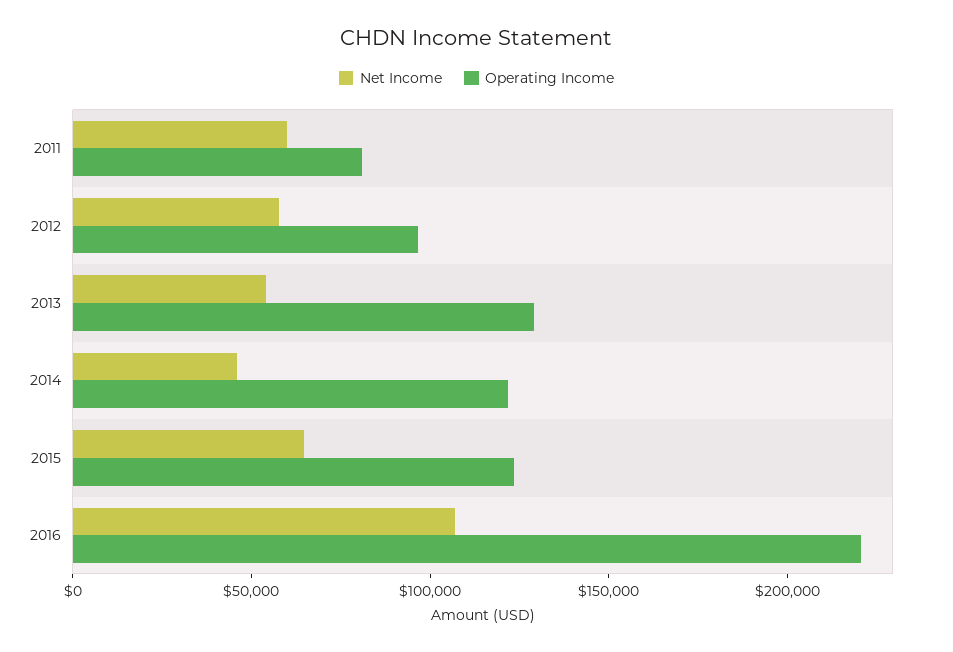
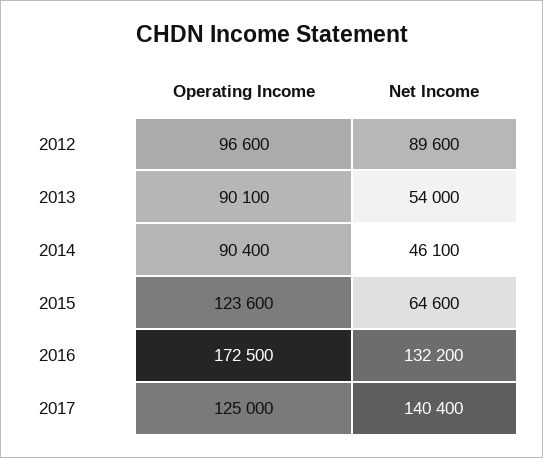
Net Income, 2011: 60000 -> none
Operating Income, 2011: 80000 -> none
Net Income, 2012: 60000 -> 89600
Operating Income, 2013: 130000 -> 90100
Operating Income, 2014: 120000 -> 90400
Net Income, 2016: 110000 -> 132200
Operating Income, 2016: 220000 -> 172500
Operating Income, 2017: none -> 125000
Net Income, 2017: none -> 140400

